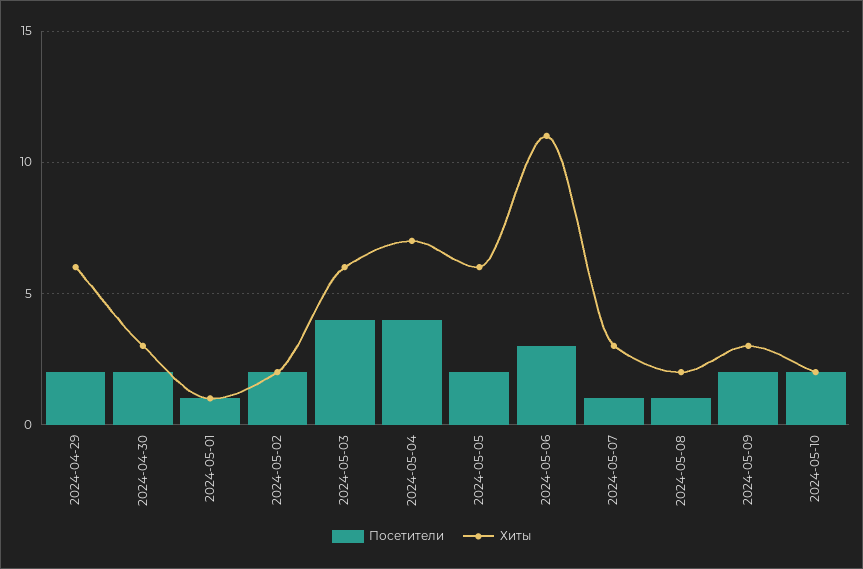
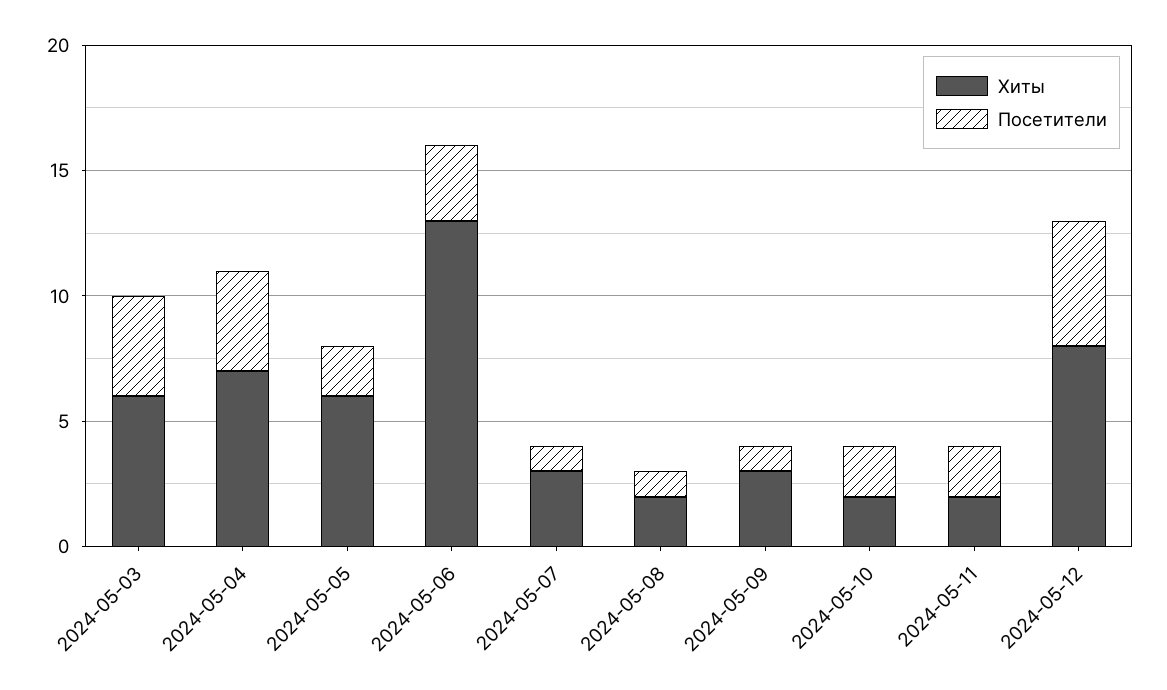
Посетители, 2024-04-29: 2 -> none
Хиты, 2024-04-29: 6 -> none
Посетители, 2024-04-30: 2 -> none
Хиты, 2024-04-30: 3 -> none
Посетители, 2024-05-01: 1 -> none
Хиты, 2024-05-01: 1 -> none
Посетители, 2024-05-02: 2 -> none
Хиты, 2024-05-02: 2 -> none
Хиты, 2024-05-06: 11 -> 13
Посетители, 2024-05-09: 2 -> 1
Хиты, 2024-05-11: none -> 2
Посетители, 2024-05-11: none -> 2
Хиты, 2024-05-12: none -> 8
Посетители, 2024-05-12: none -> 5

